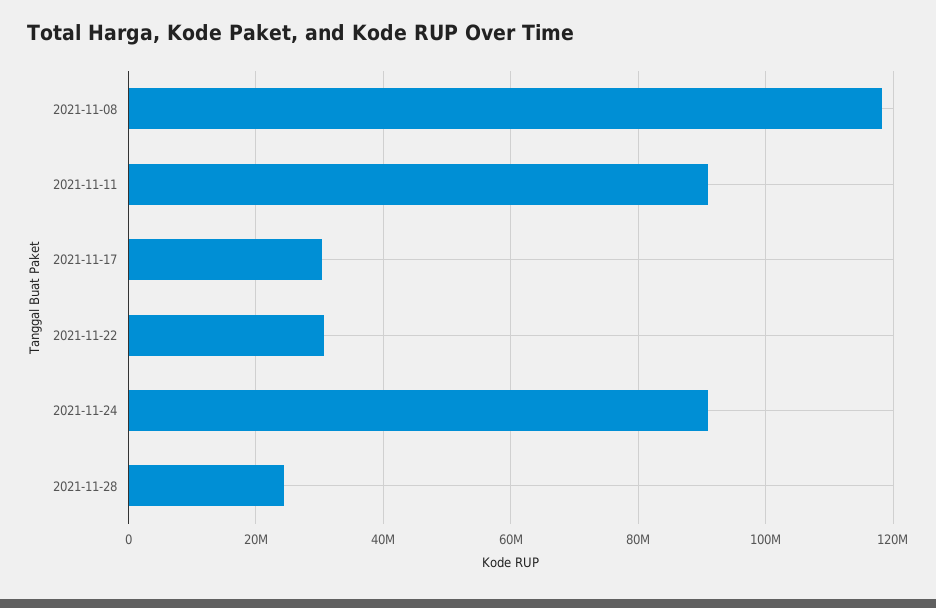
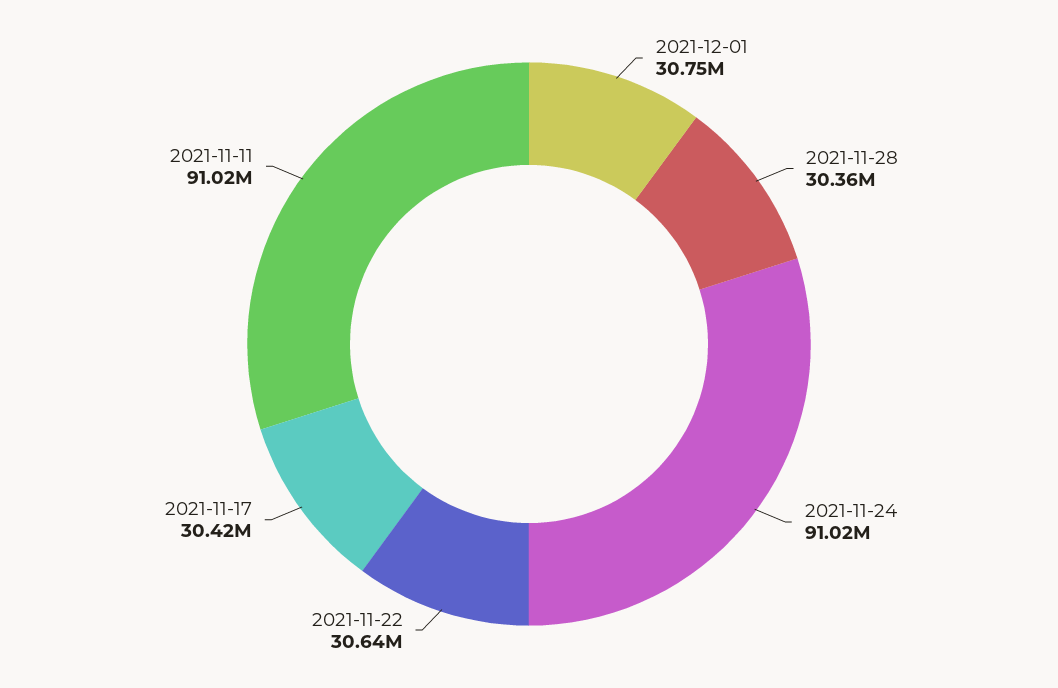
2021-11-08: 118000000 -> none
2021-11-28: 24000000 -> 30360000
2021-12-01: none -> 30750000

